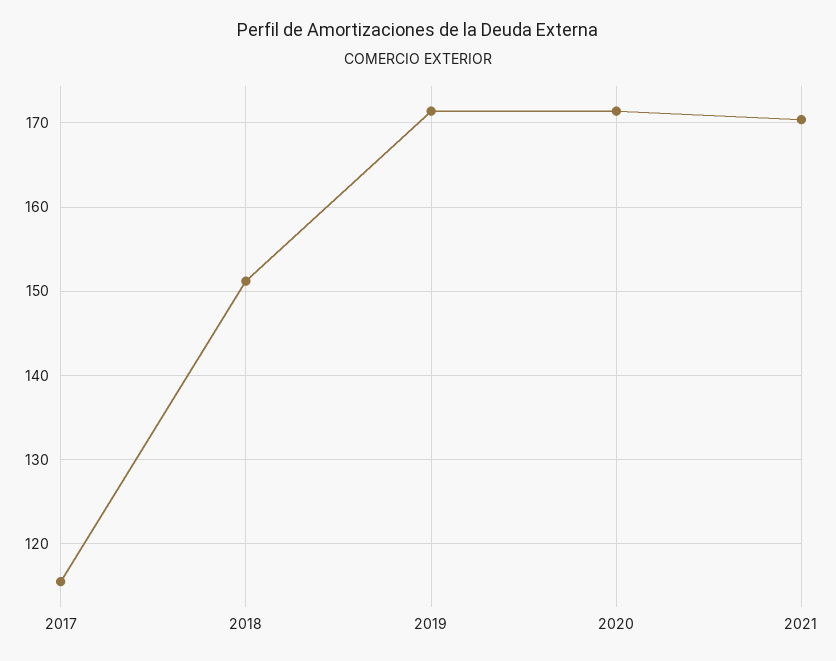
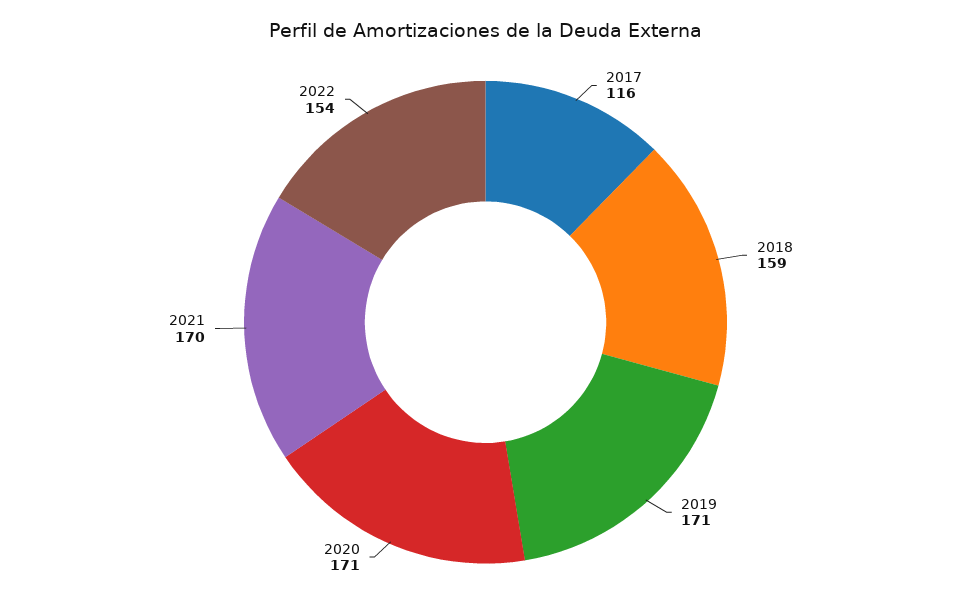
2018: 151 -> 159
2022: none -> 154

